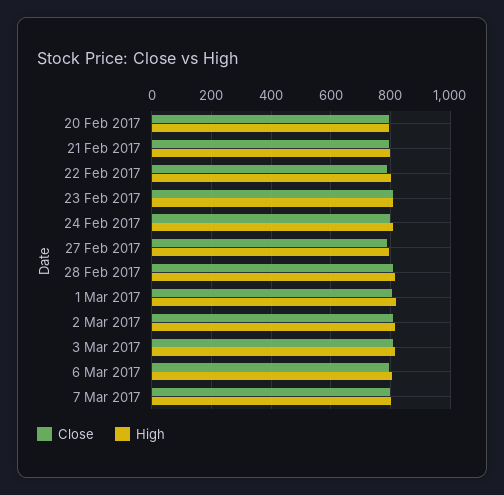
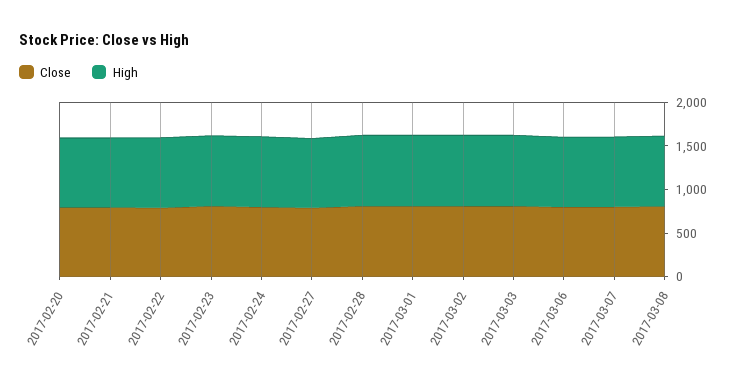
Close, 2017-03-08: none -> 800
High, 2017-03-08: none -> 800

